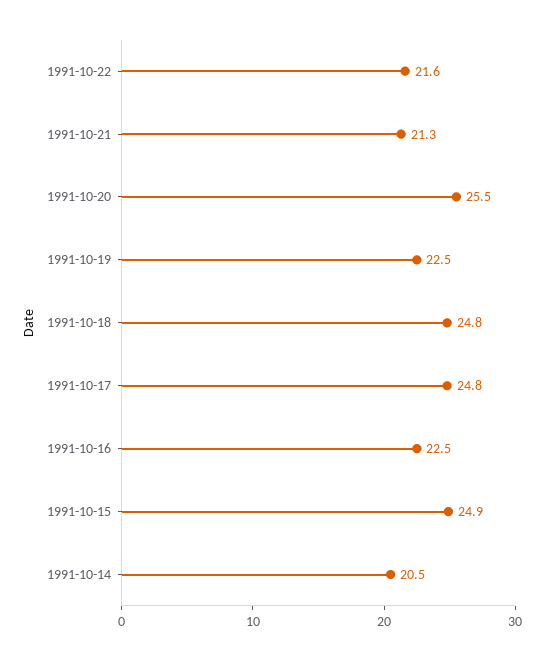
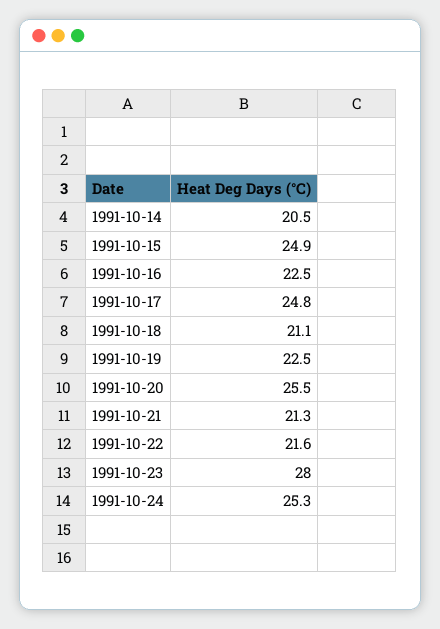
1991-10-18: 24.8 -> 21.1
1991-10-23: none -> 28
1991-10-24: none -> 25.3

